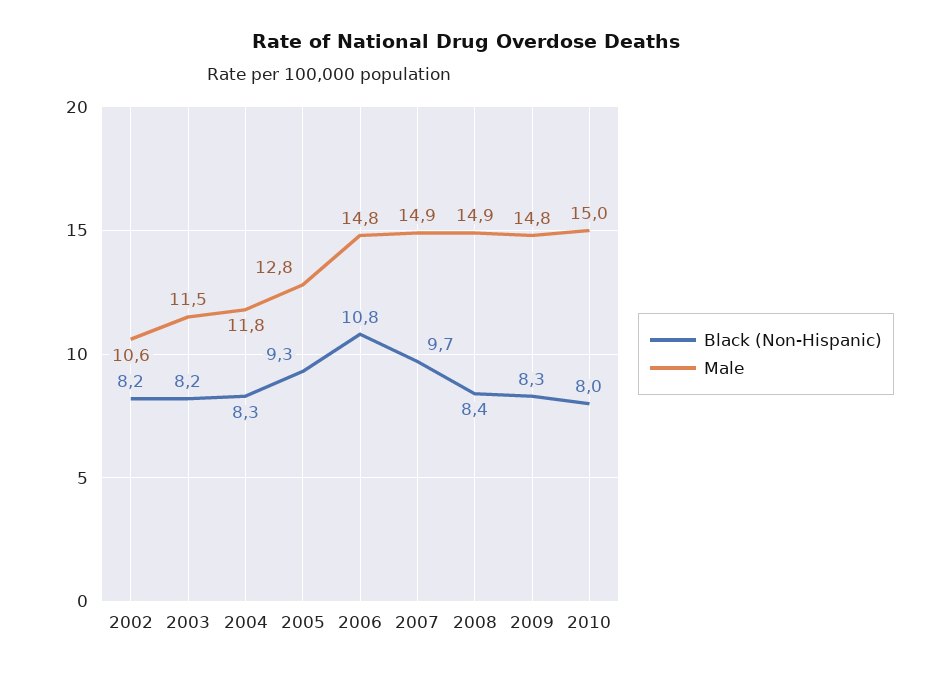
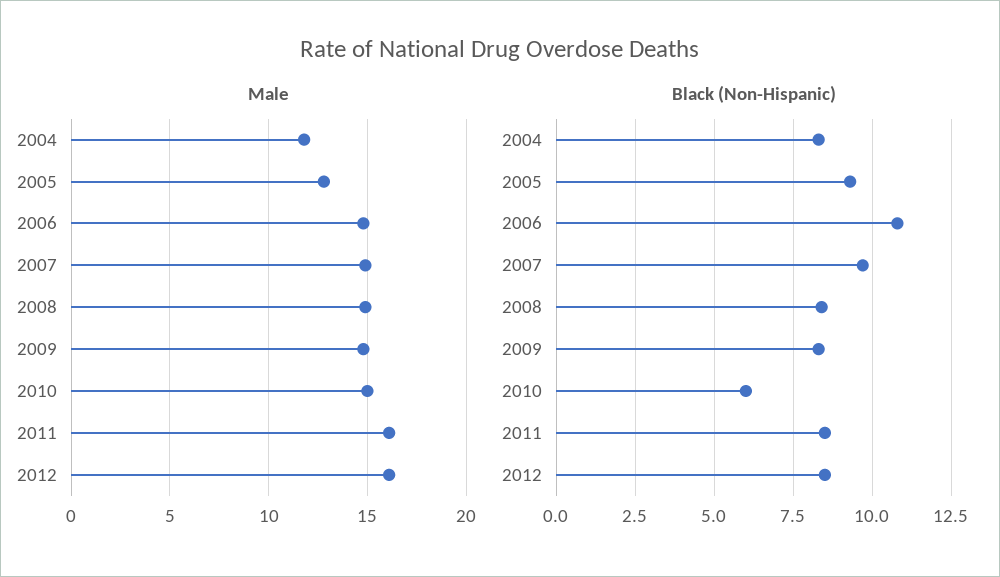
Black (Non-Hispanic), 2002: 8.2 -> none
Male, 2002: 10.6 -> none
Black (Non-Hispanic), 2003: 8.2 -> none
Male, 2003: 11.5 -> none
Black (Non-Hispanic), 2010: 8 -> 6
Male, 2011: none -> 16
Male, 2012: none -> 16
Black (Non-Hispanic), 2011: none -> 8.5
Black (Non-Hispanic), 2012: none -> 8.5

